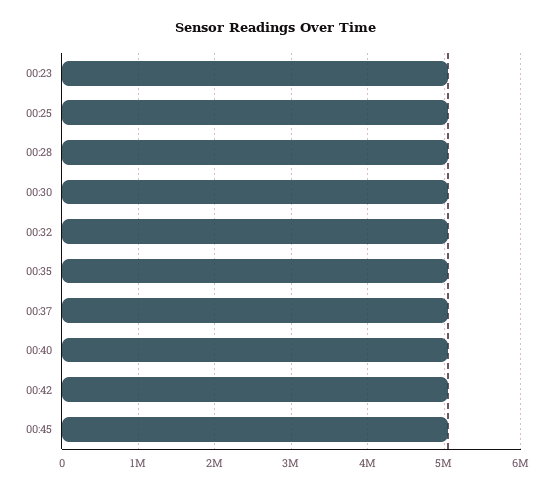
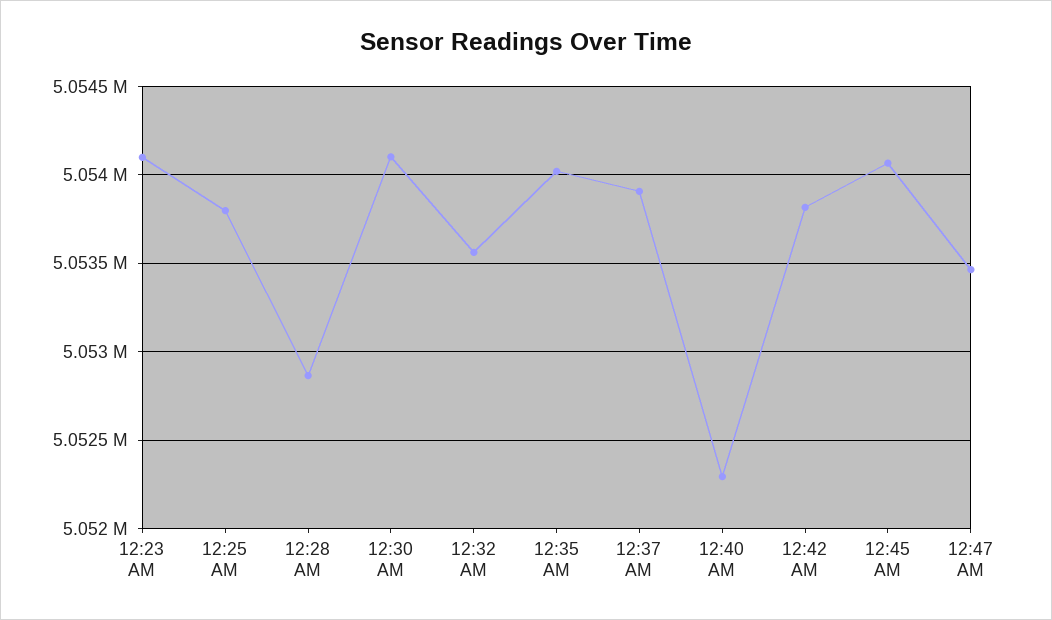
12:47 AM: none -> 5053450

